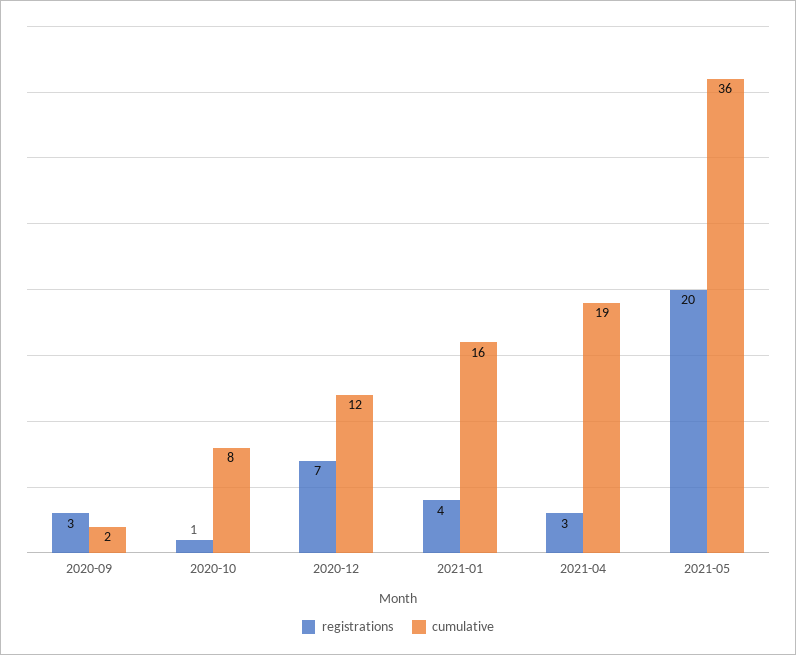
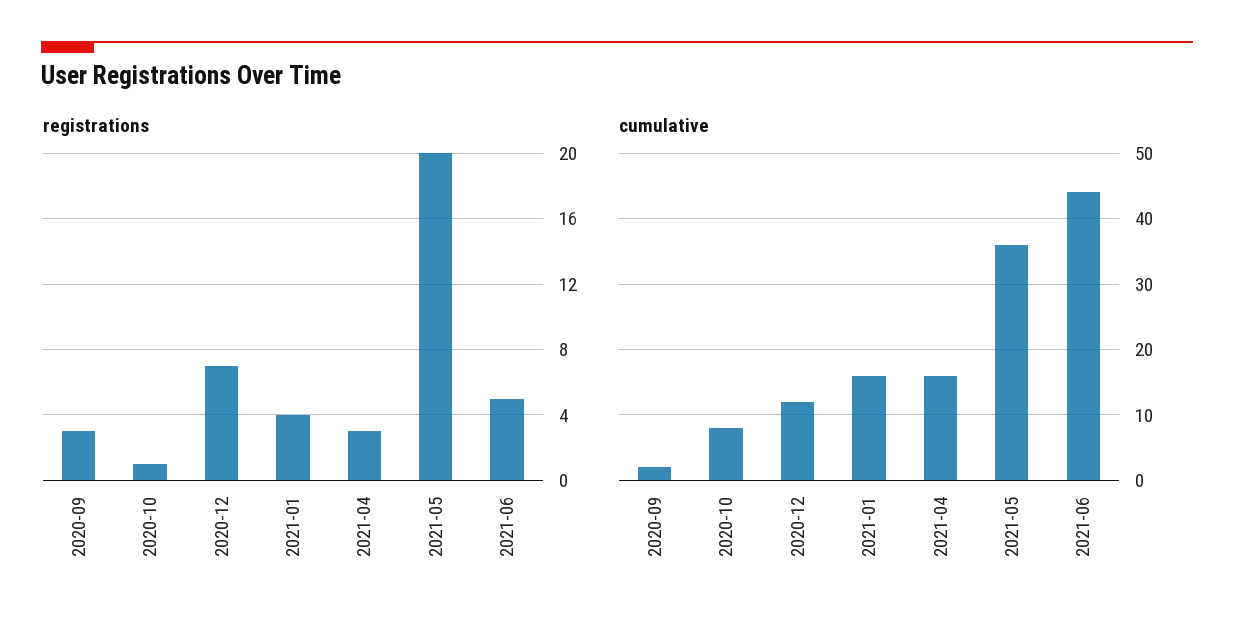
cumulative, 2021-04: 19 -> 16
registrations, 2021-06: none -> 5
cumulative, 2021-06: none -> 44

